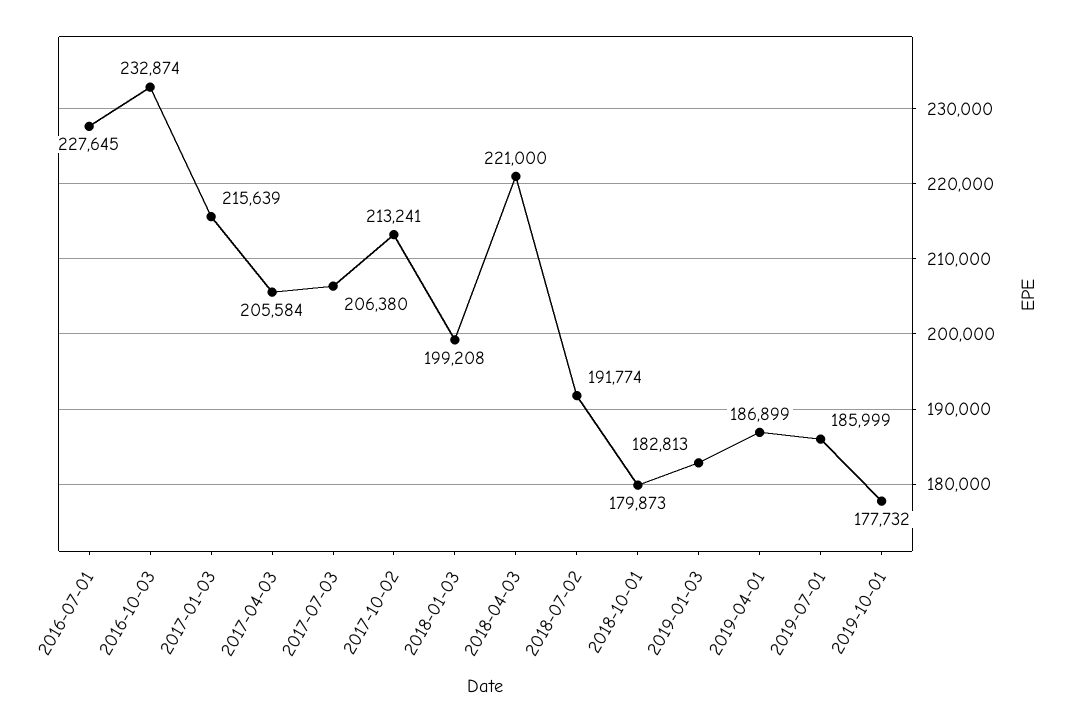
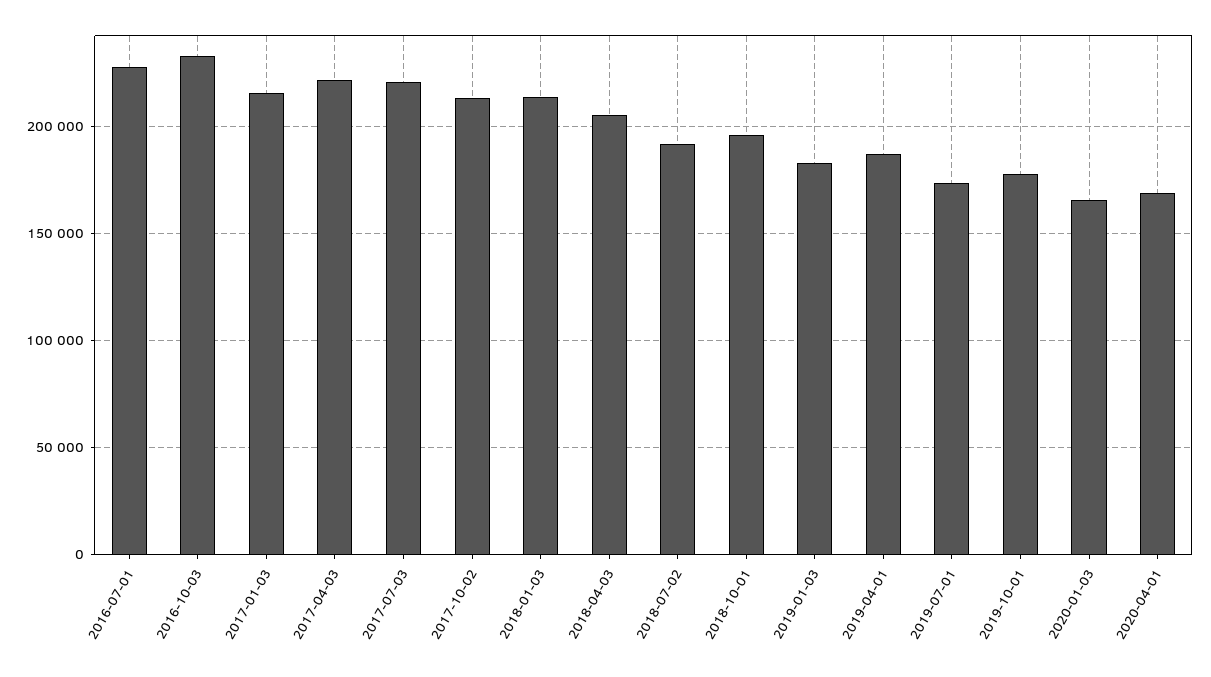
2017-04-03: 205584 -> 220000
2017-07-03: 206380 -> 220000
2018-01-03: 199208 -> 215000
2018-04-03: 221000 -> 205000
2018-10-01: 179873 -> 195000
2019-07-01: 185999 -> 175000
2020-01-03: none -> 165000
2020-04-01: none -> 170000

